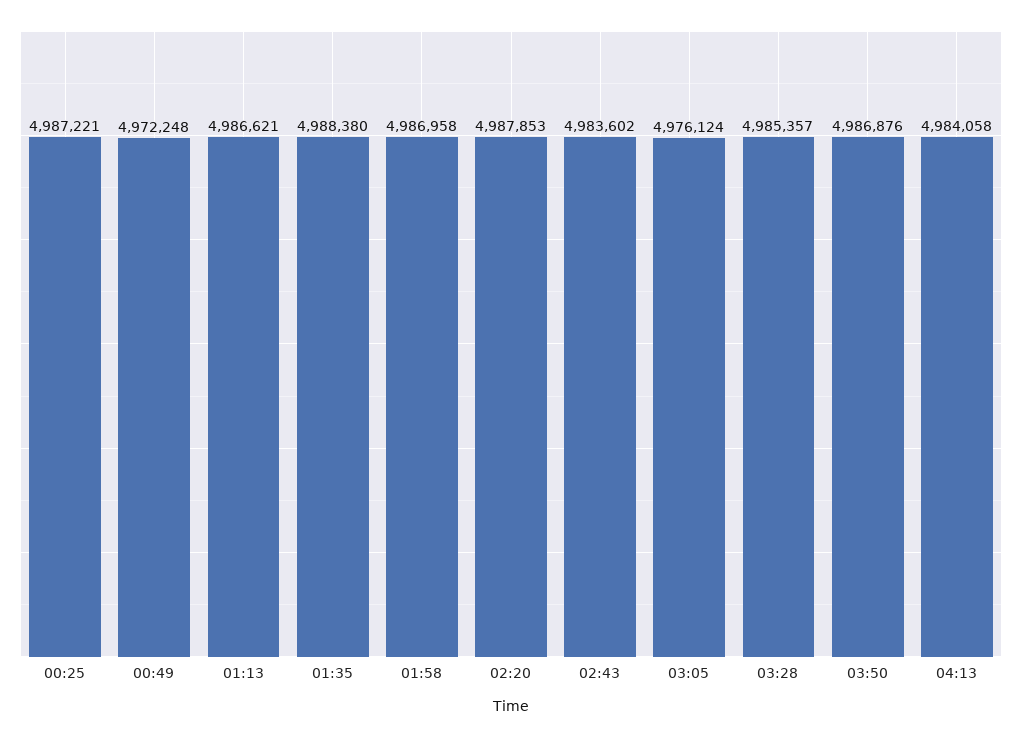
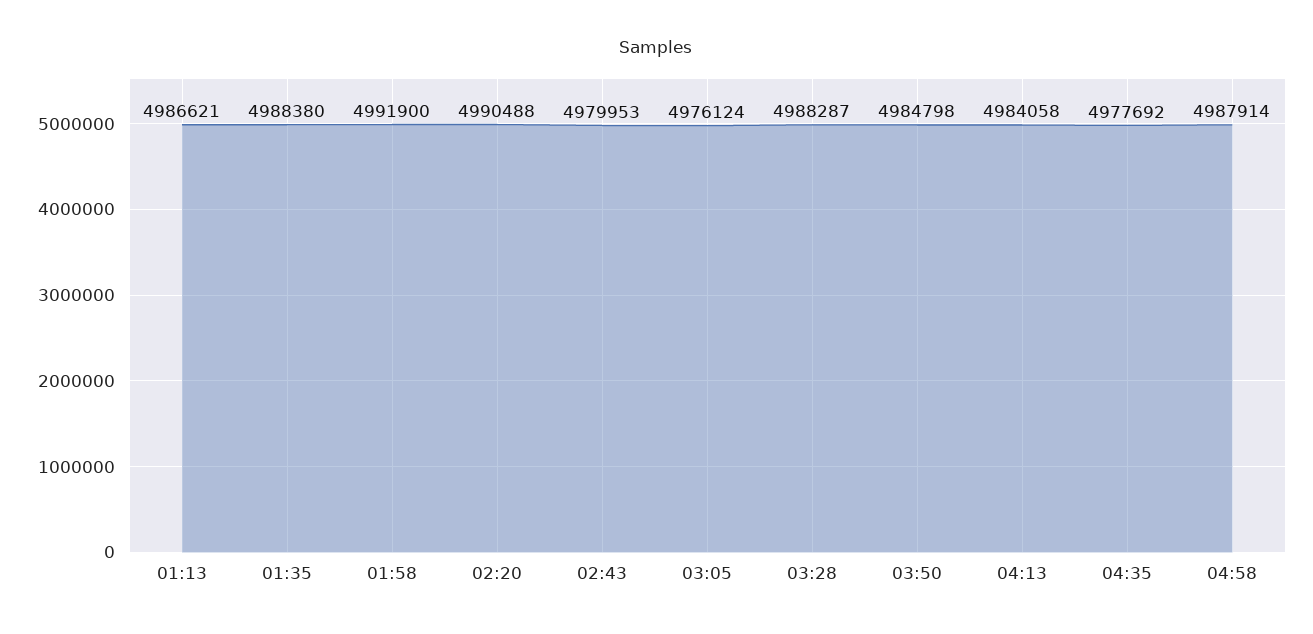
00:25: 4987221 -> none
00:49: 4972248 -> none
01:58: 4986958 -> 4991900
02:20: 4987853 -> 4990488
02:43: 4983602 -> 4979953
03:28: 4985357 -> 4988287
03:50: 4986876 -> 4984798
04:35: none -> 4977692
04:58: none -> 4987914

